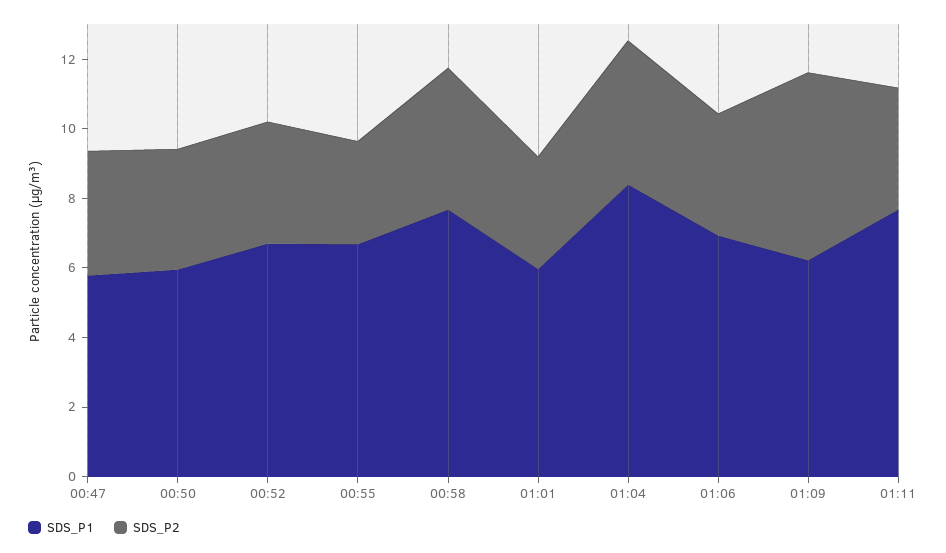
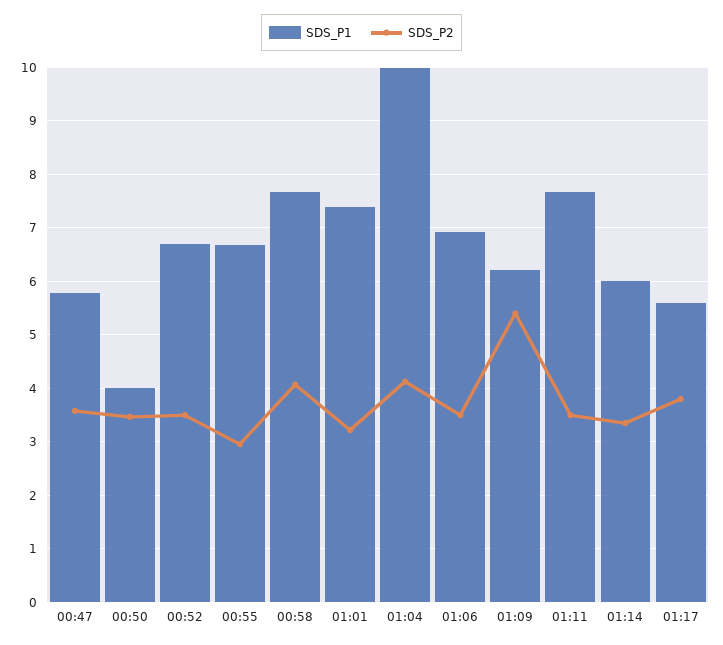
SDS_P1, 00:50: 6 -> 4
SDS_P1, 01:01: 6 -> 7.4
SDS_P1, 01:04: 8.5 -> 10
SDS_P1, 01:14: none -> 6
SDS_P2, 01:14: none -> 3.4
SDS_P1, 01:17: none -> 5.6
SDS_P2, 01:17: none -> 3.8

